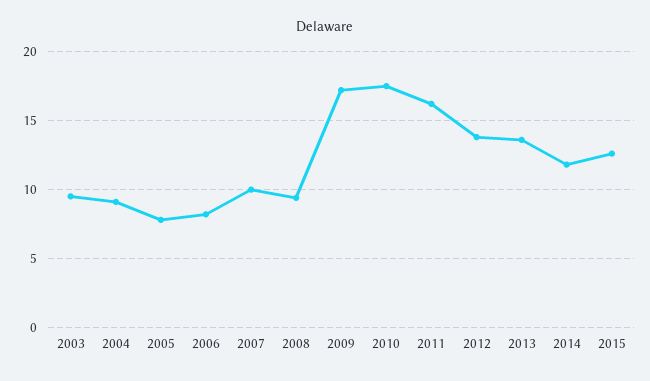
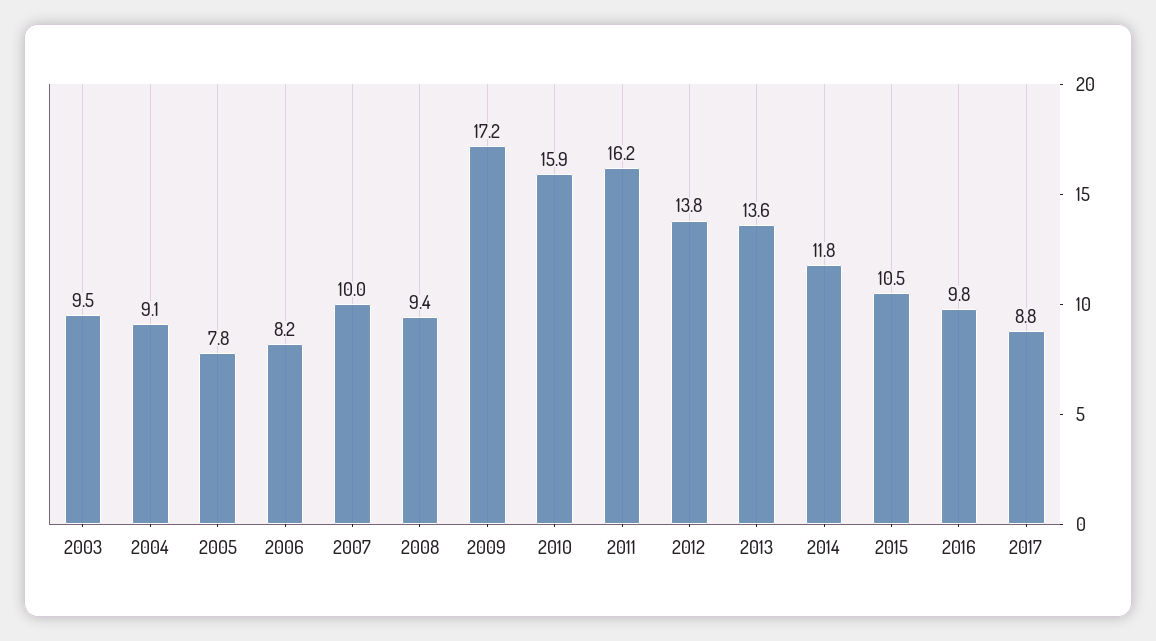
2010: 17.5 -> 15.9
2015: 12.5 -> 10.5
2016: none -> 9.8
2017: none -> 8.8

